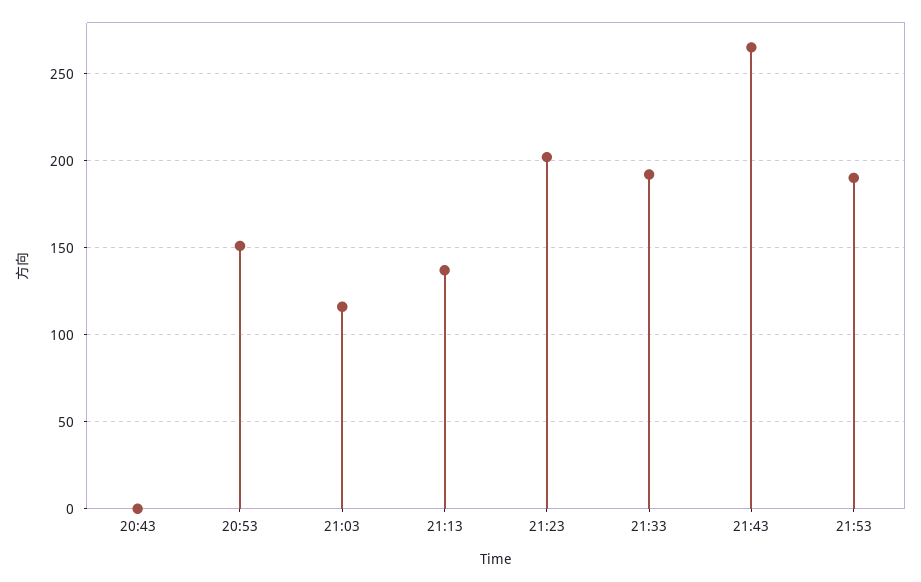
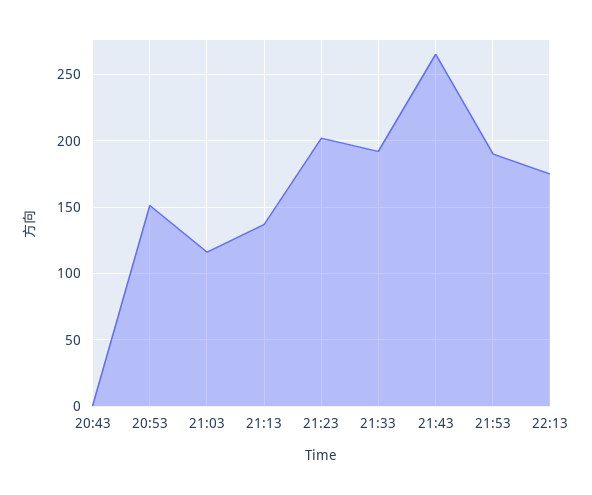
22:13: none -> 175

